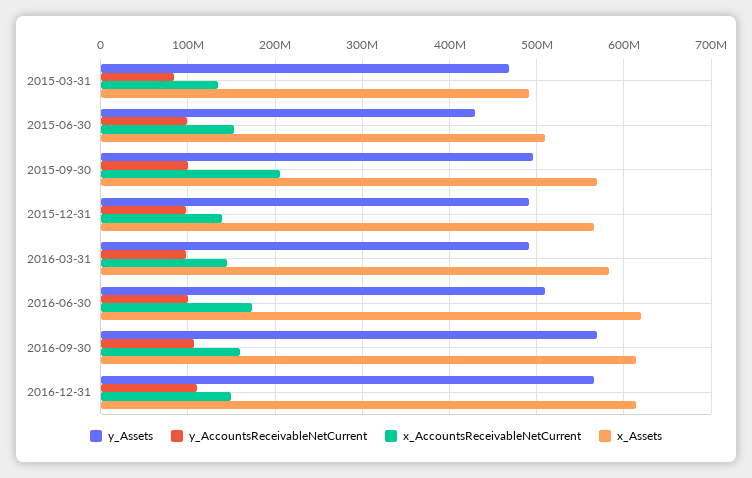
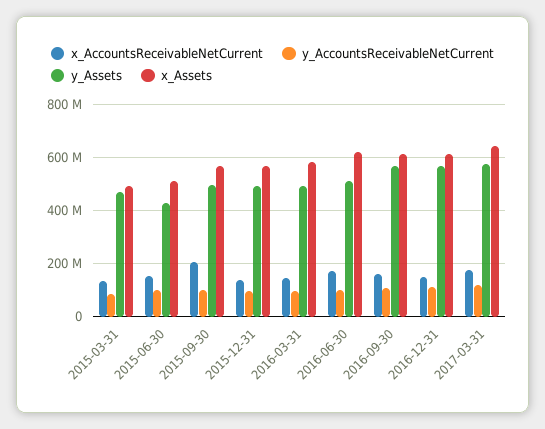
x_AccountsReceivableNetCurrent, 2017-03-31: none -> 175000000
y_AccountsReceivableNetCurrent, 2017-03-31: none -> 125000000
y_Assets, 2017-03-31: none -> 575000000
x_Assets, 2017-03-31: none -> 650000000

